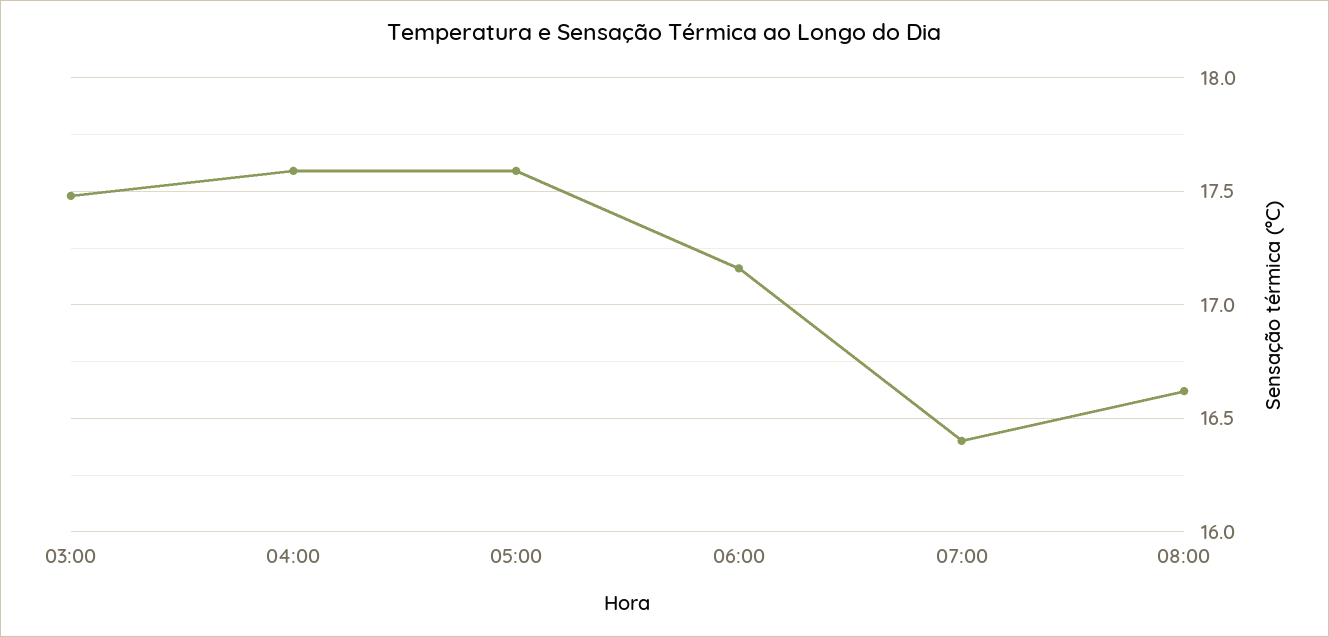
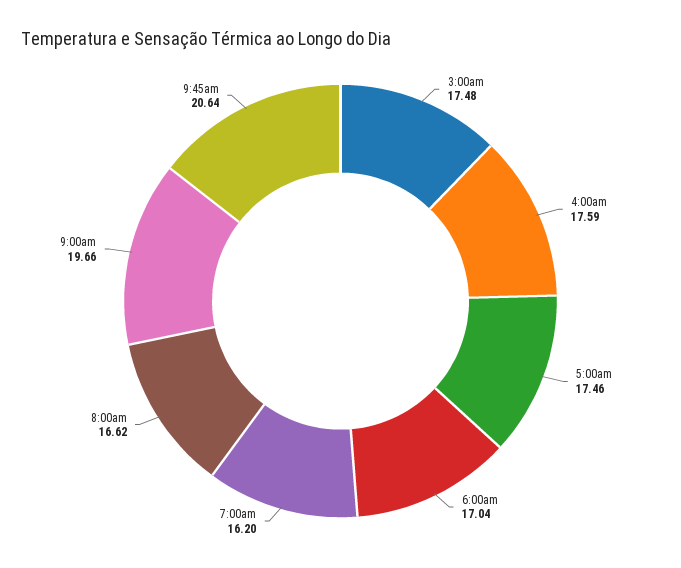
05:00: 17.6 -> 17.46
06:00: 17.15 -> 17.04
07:00: 16.4 -> 16.2
9:00am: none -> 19.66
9:45am: none -> 20.64

